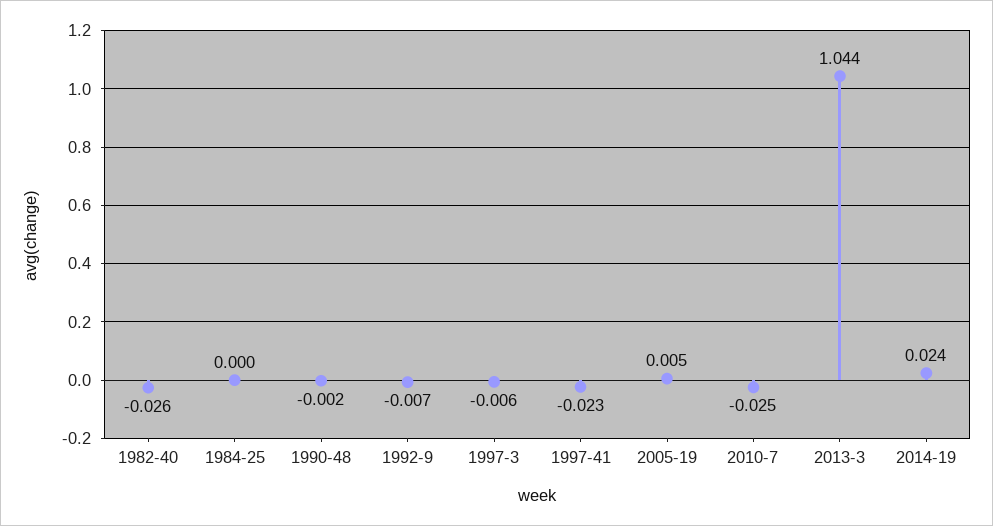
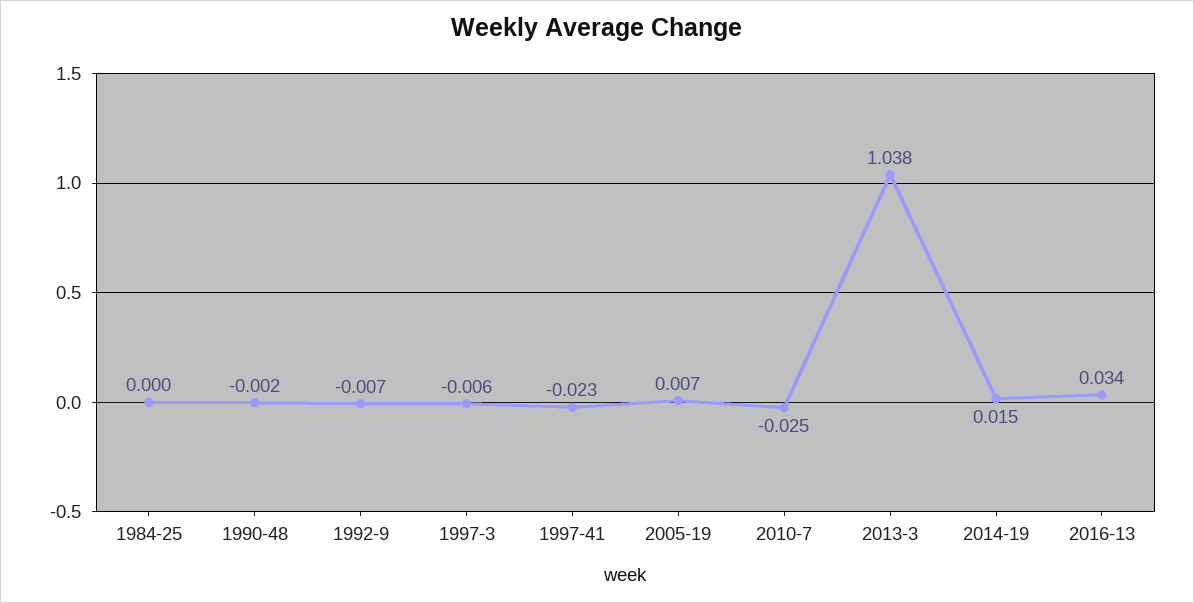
1982-40: -0.026 -> none
2005-19: 0.005 -> 0.007
2013-3: 1.044 -> 1.038
2014-19: 0.024 -> 0.015
2016-13: none -> 0.034

